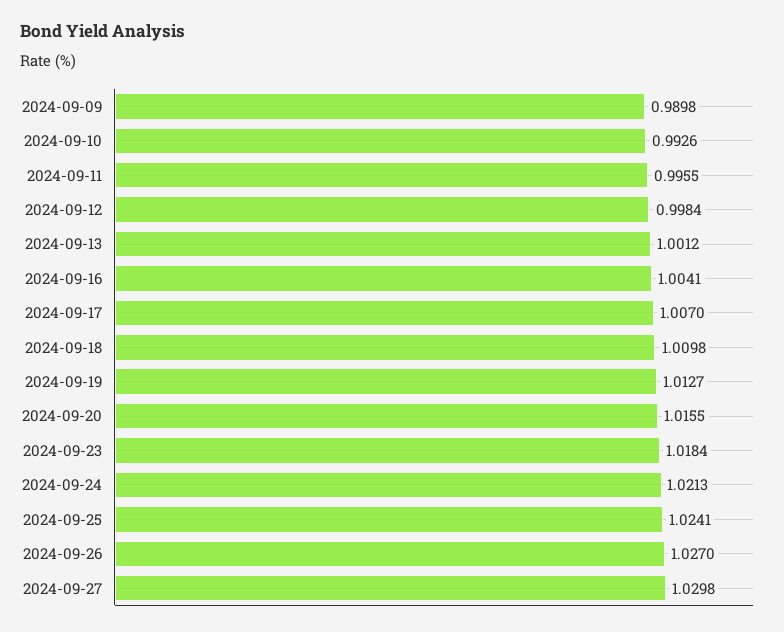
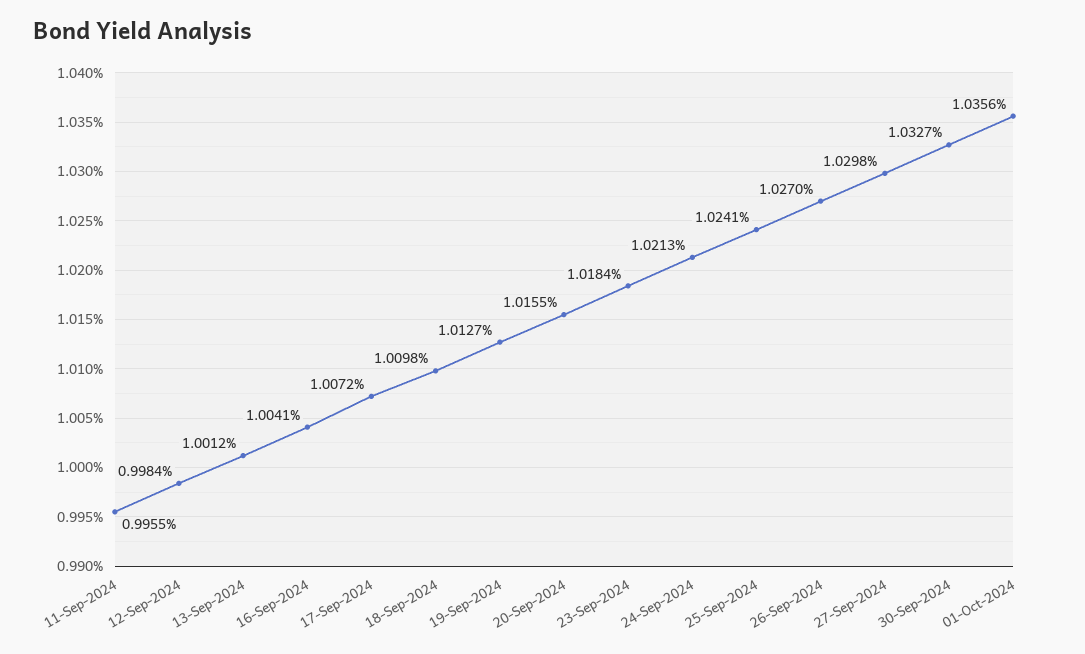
2024-09-09: 0.9898 -> none
2024-09-10: 0.9926 -> none
2024-09-17: 1.007 -> 1.0072
30-Sep-2024: none -> 1.0327
01-Oct-2024: none -> 1.0356

